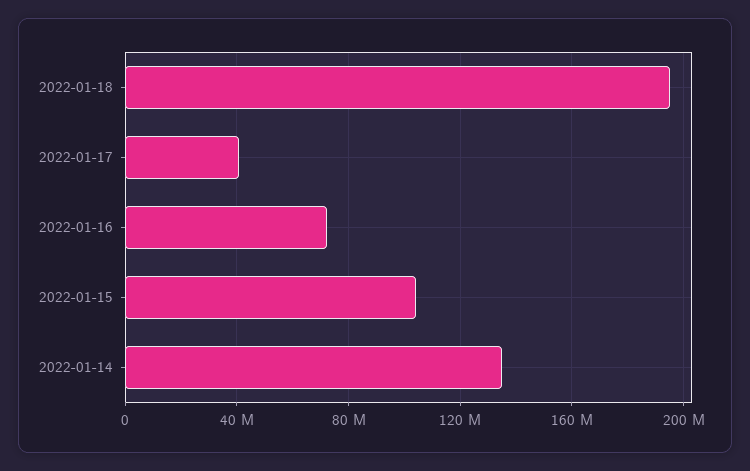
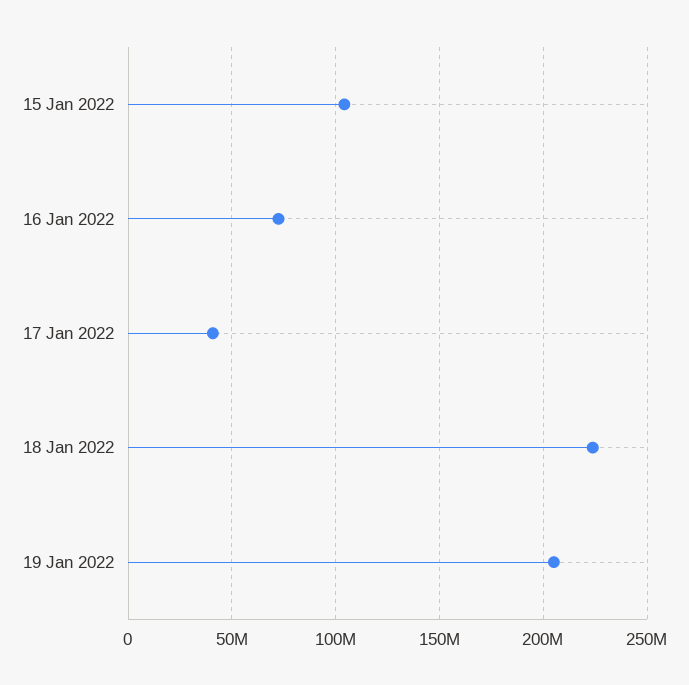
2022-01-18: 195000000 -> 225000000
2022-01-14: 135000000 -> none
19 Jan 2022: none -> 205000000

